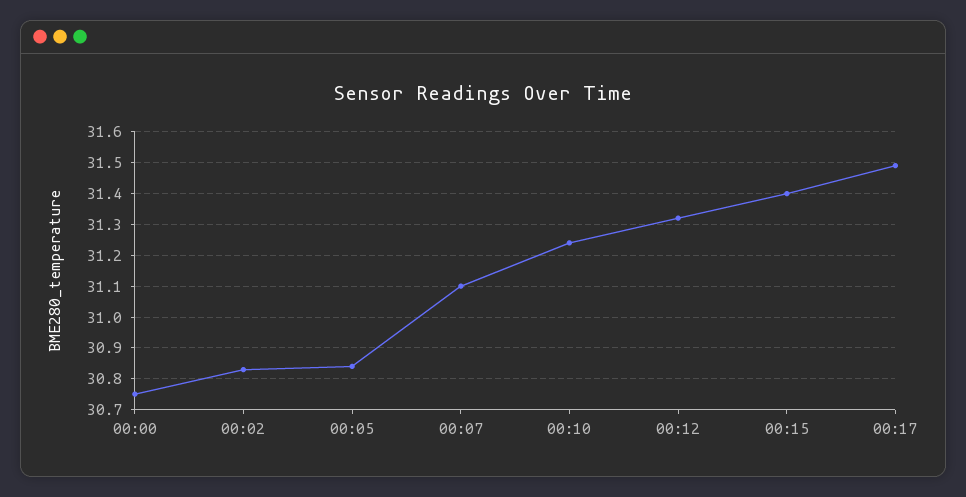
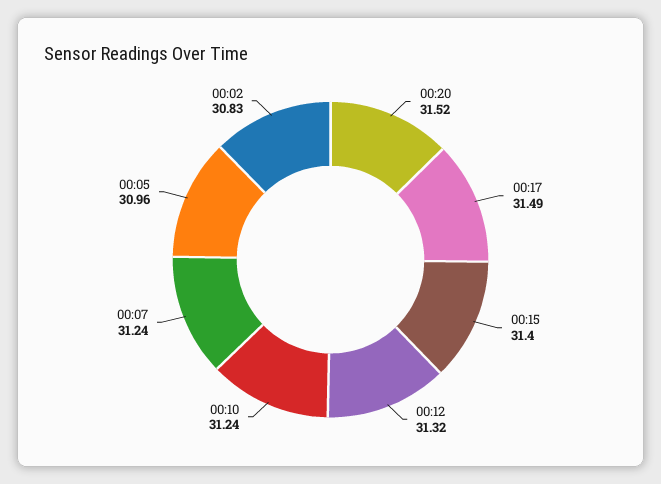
00:00: 30.75 -> none
00:05: 30.85 -> 30.96
00:07: 31.1 -> 31.24
00:20: none -> 31.52

